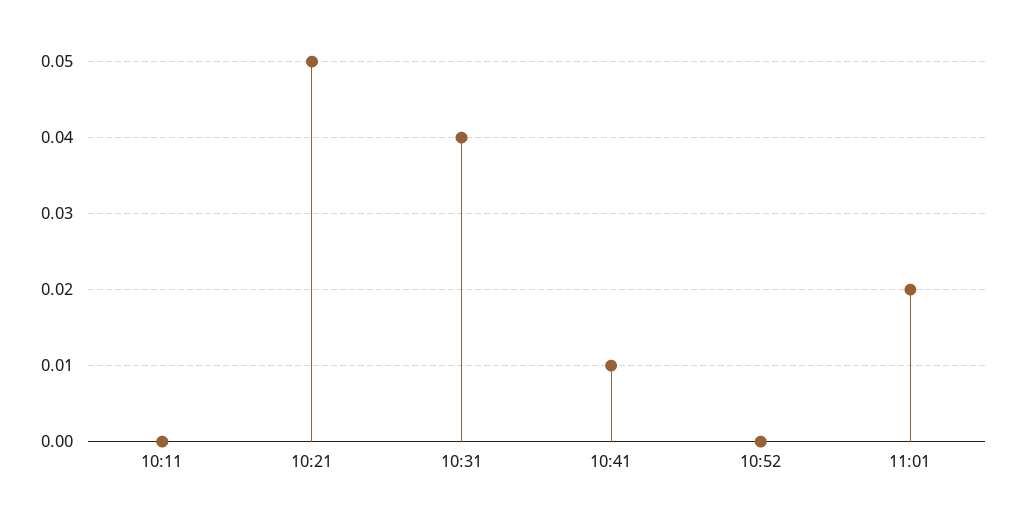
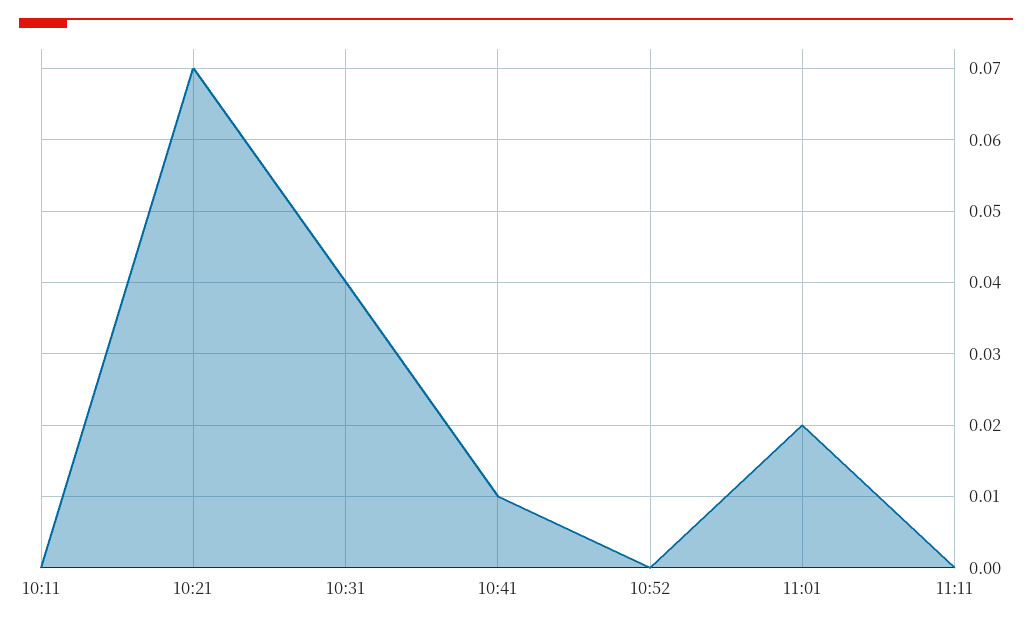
10:21: 0.05 -> 0.07
11:11: none -> 0

